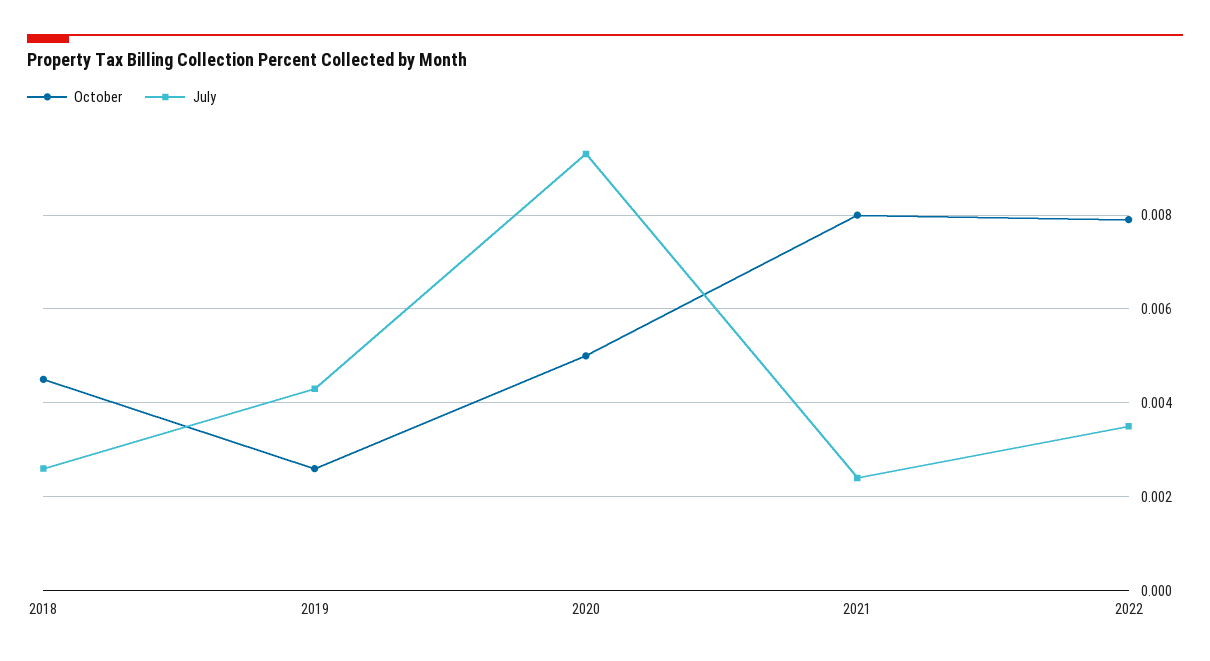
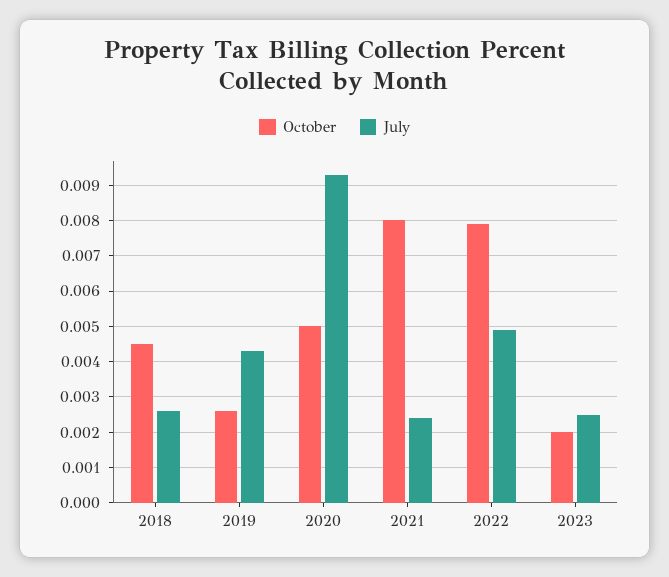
July, 2022: 0.0035 -> 0.005
October, 2023: none -> 0.002
July, 2023: none -> 0.0025

